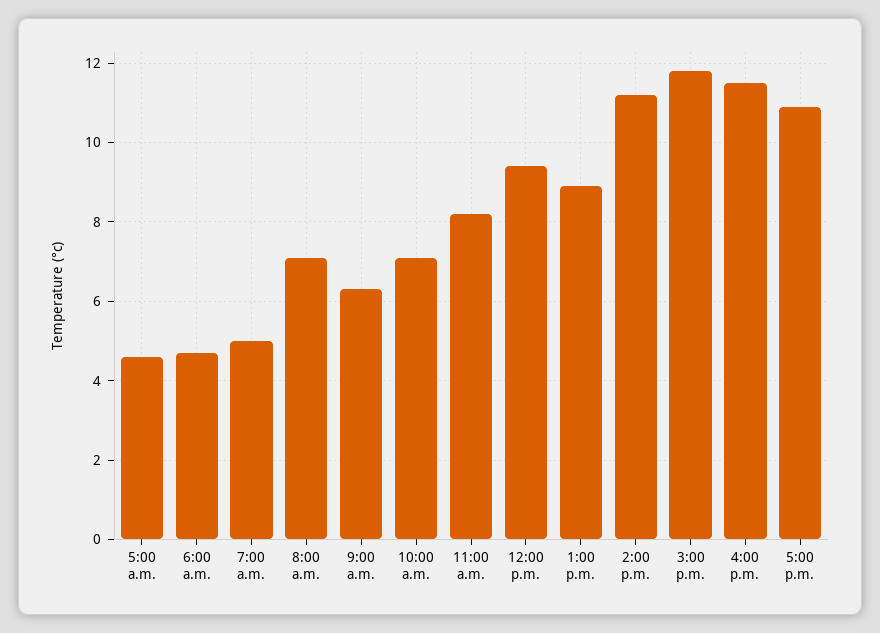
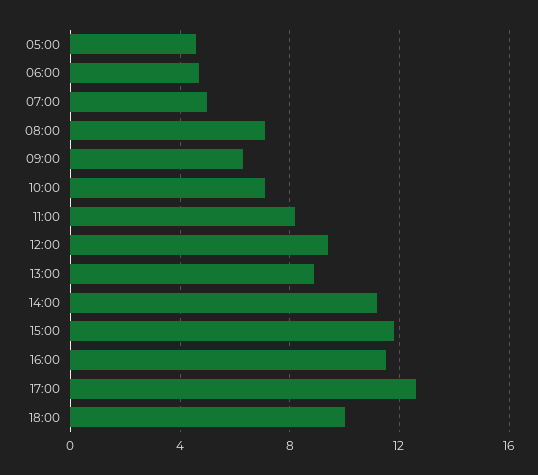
5:00 p.m.: 11 -> 12.5
18:00: none -> 10

